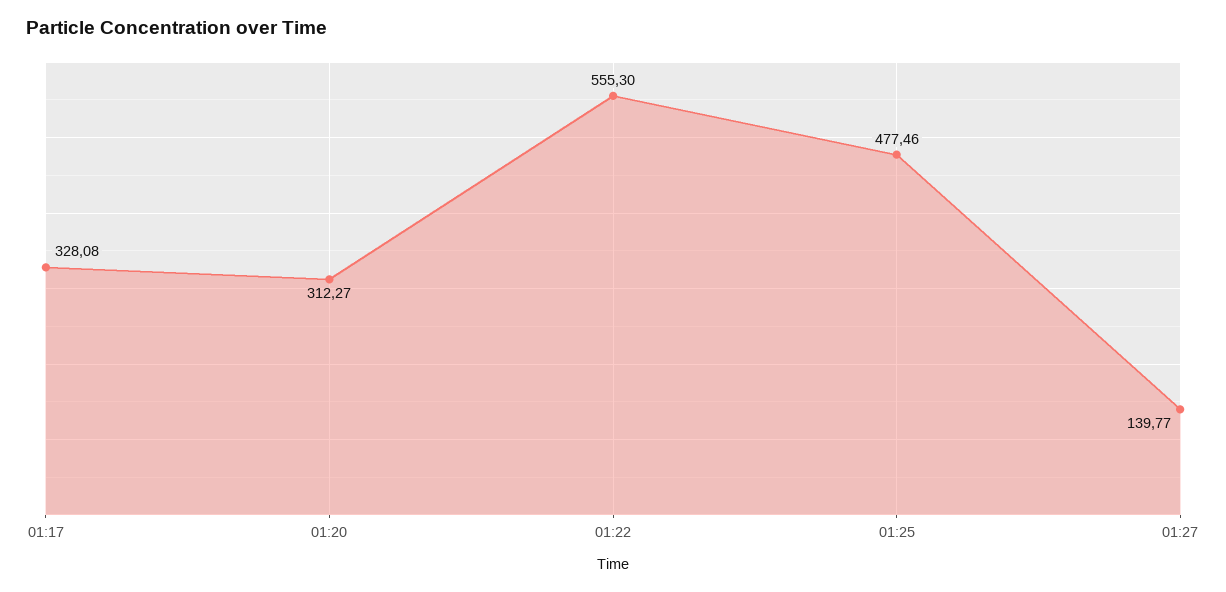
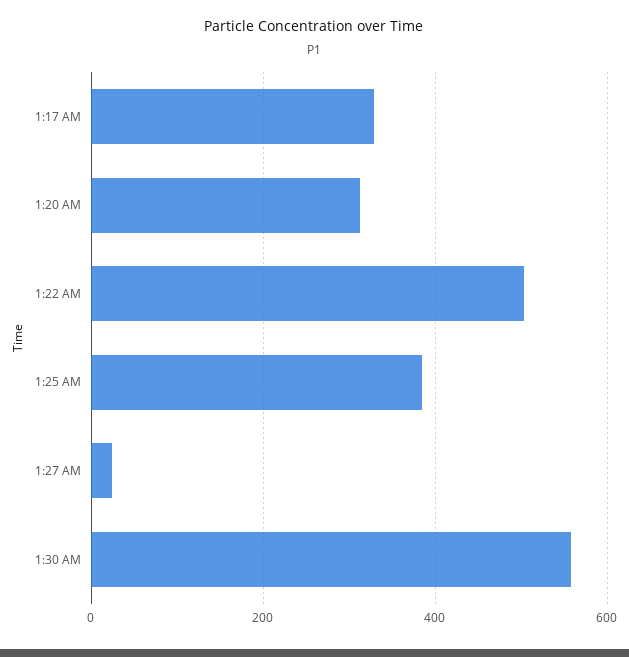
01:22: 555.3 -> 500
01:25: 477.46 -> 380
01:27: 139.77 -> 20
1:30 AM: none -> 560

